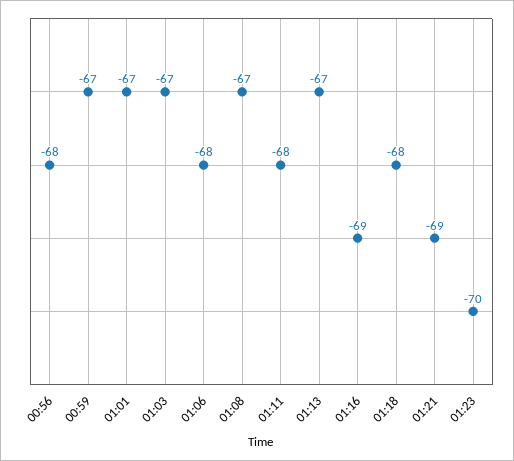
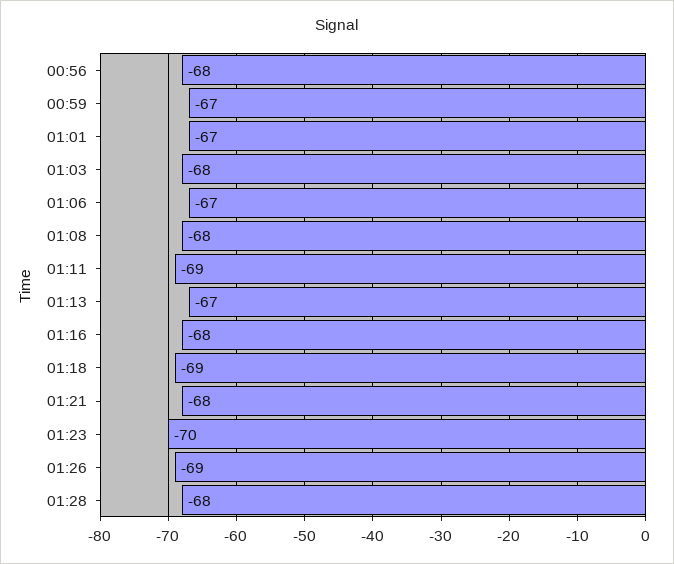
01:03: -67 -> -68
01:06: -68 -> -67
01:08: -67 -> -68
01:11: -68 -> -69
01:16: -69 -> -68
01:18: -68 -> -69
01:21: -69 -> -68
01:26: none -> -69
01:28: none -> -68

